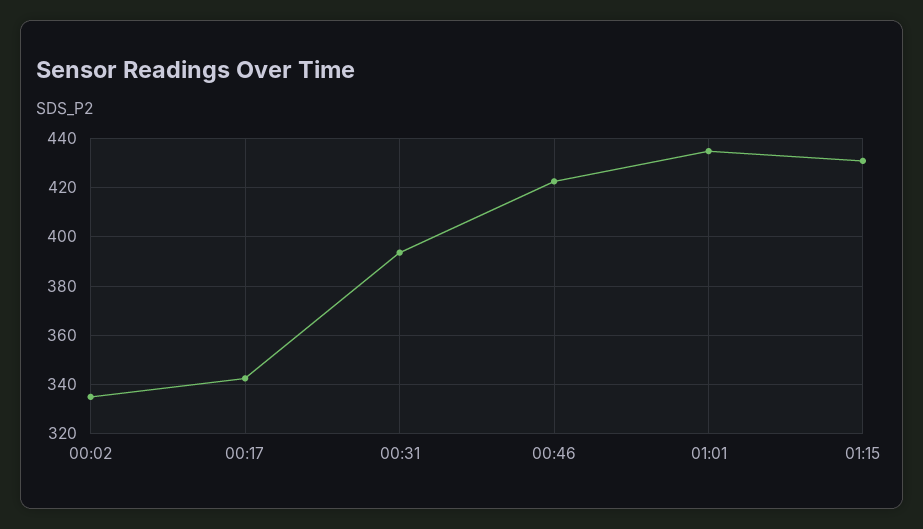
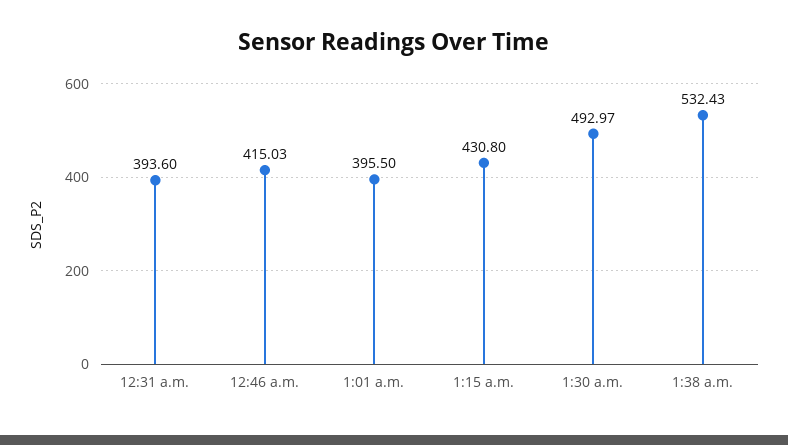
00:02: 335 -> none
00:17: 342.5 -> none
00:46: 422.5 -> 415.03
01:01: 435 -> 395.5
1:30 a.m.: none -> 492.97
1:38 a.m.: none -> 532.43

